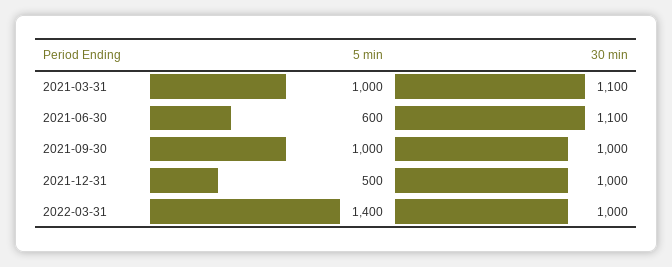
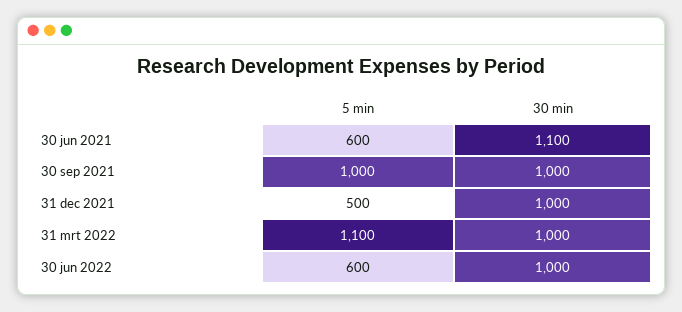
5 min, 2021-03-31: 1000 -> none
30 min, 2021-03-31: 1100 -> none
5 min, 2022-03-31: 1400 -> 1100
5 min, 30 jun 2022: none -> 600
30 min, 30 jun 2022: none -> 1000

